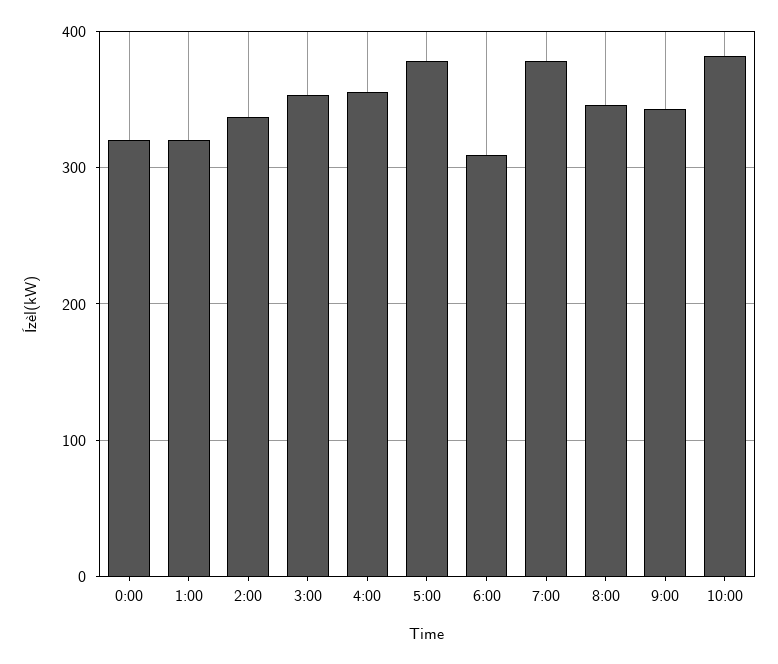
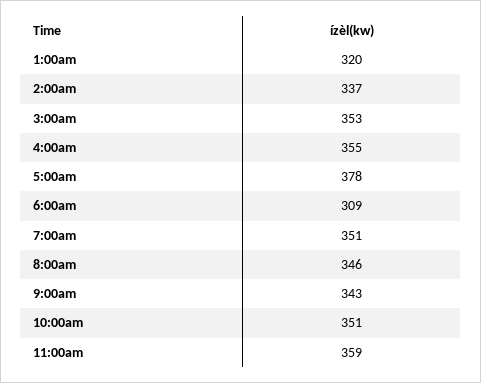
0:00: 320 -> none
7:00: 380 -> 351
10:00: 380 -> 351
11:00am: none -> 359

